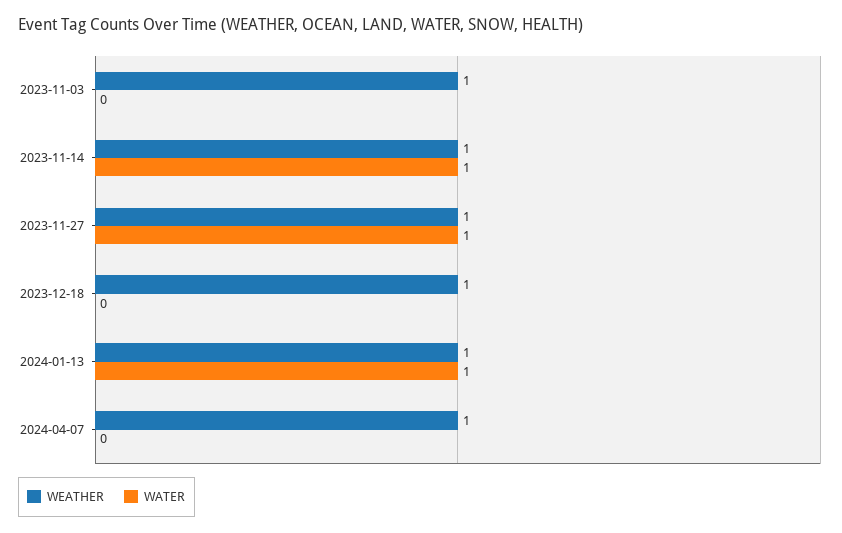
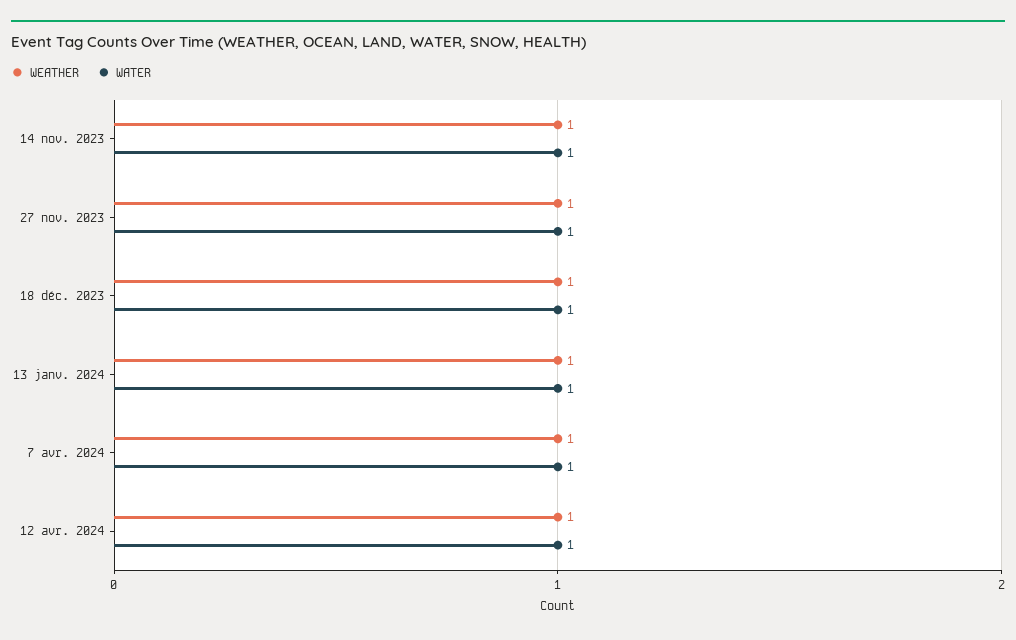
WEATHER, 2023-11-03: 1 -> none
WATER, 2023-11-03: 0 -> none
WATER, 2023-12-18: 0 -> 1
WATER, 2024-04-07: 0 -> 1
WEATHER, 12 avr. 2024: none -> 1
WATER, 12 avr. 2024: none -> 1

